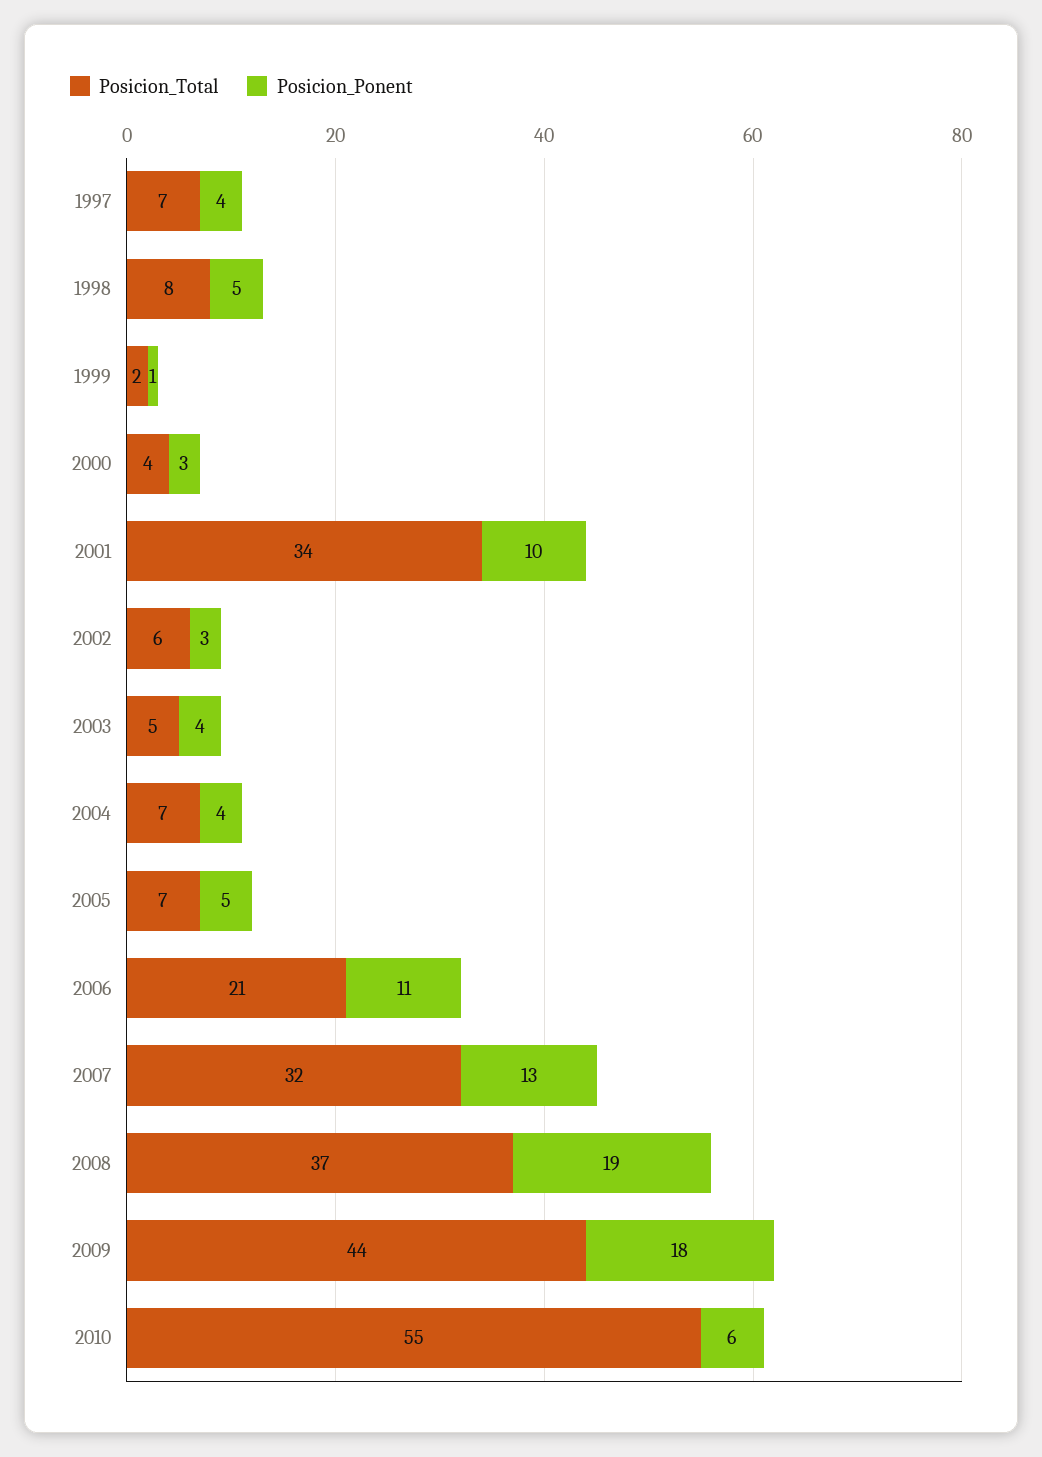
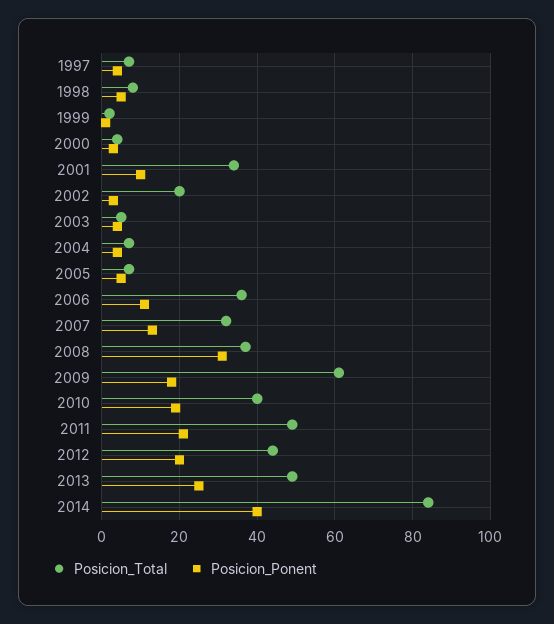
Posicion_Total, 2002: 6 -> 20
Posicion_Total, 2006: 21 -> 35
Posicion_Ponent, 2008: 19 -> 30
Posicion_Total, 2009: 44 -> 60
Posicion_Total, 2010: 55 -> 40
Posicion_Ponent, 2010: 6 -> 20
Posicion_Total, 2011: none -> 50
Posicion_Ponent, 2011: none -> 20
Posicion_Total, 2012: none -> 45
Posicion_Ponent, 2012: none -> 20
Posicion_Total, 2013: none -> 50
Posicion_Ponent, 2013: none -> 25
Posicion_Total, 2014: none -> 85
Posicion_Ponent, 2014: none -> 40

